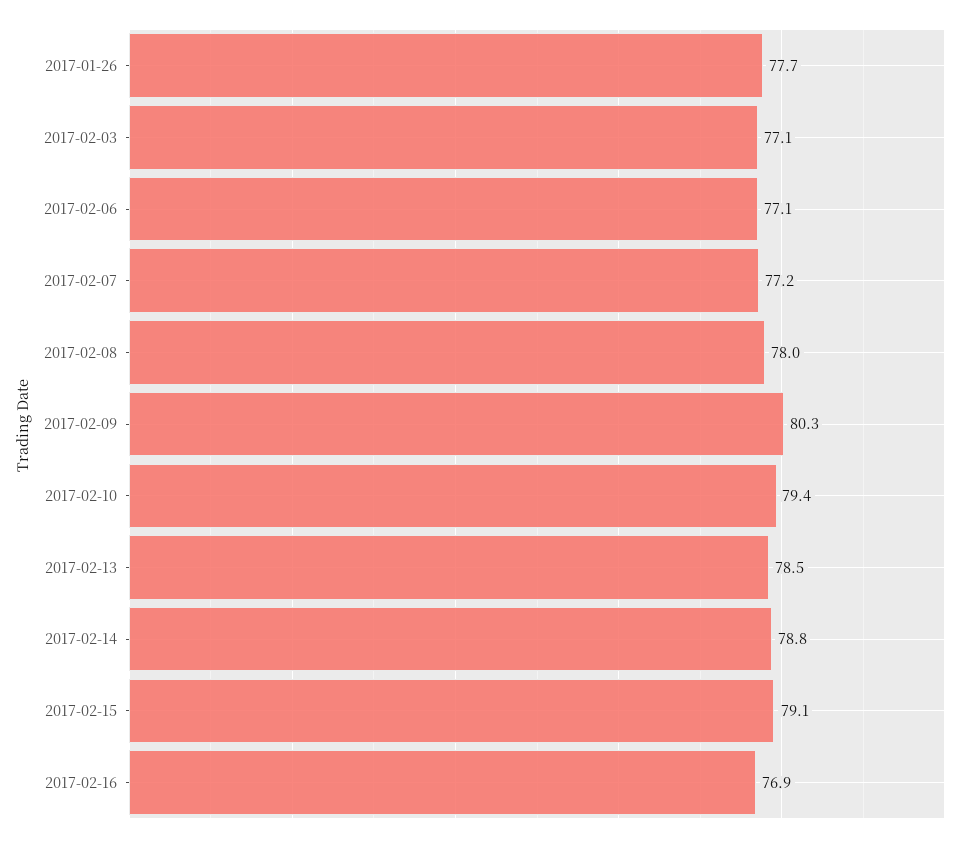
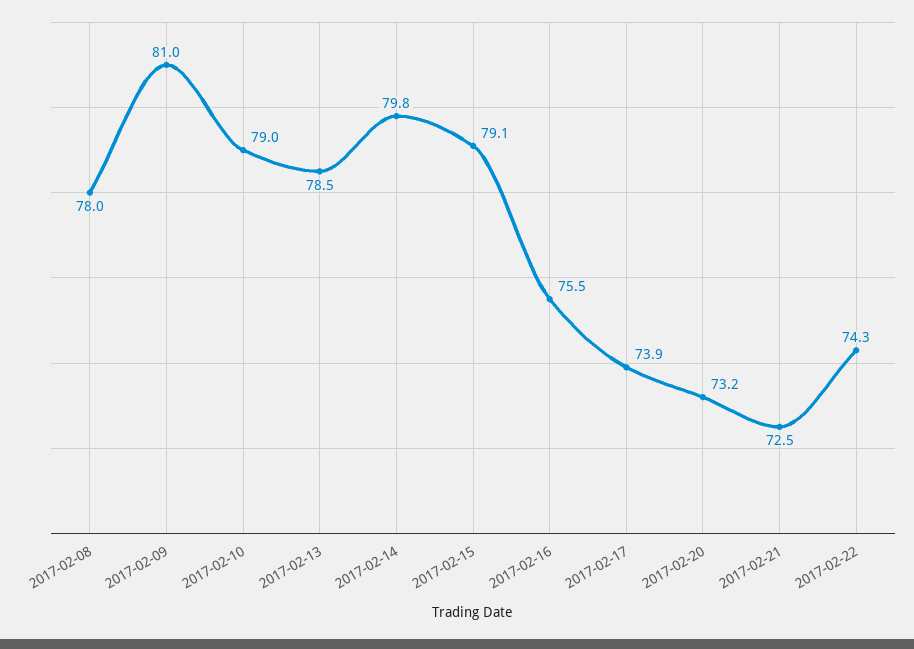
2017-01-26: 77.7 -> none
2017-02-03: 77.1 -> none
2017-02-06: 77.1 -> none
2017-02-07: 77.2 -> none
2017-02-09: 80.3 -> 81
2017-02-10: 79.4 -> 79
2017-02-14: 78.8 -> 79.8
2017-02-16: 76.9 -> 75.5
2017-02-17: none -> 73.9
2017-02-20: none -> 73.2
2017-02-21: none -> 72.5
2017-02-22: none -> 74.3

